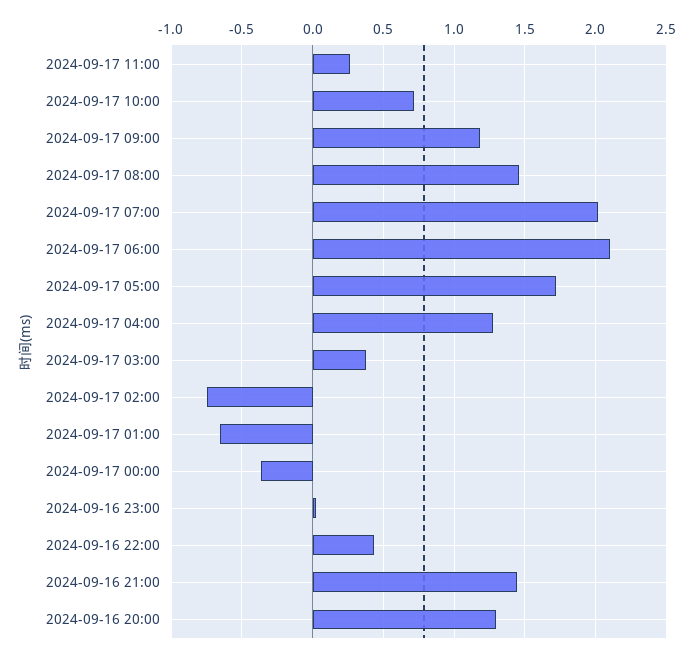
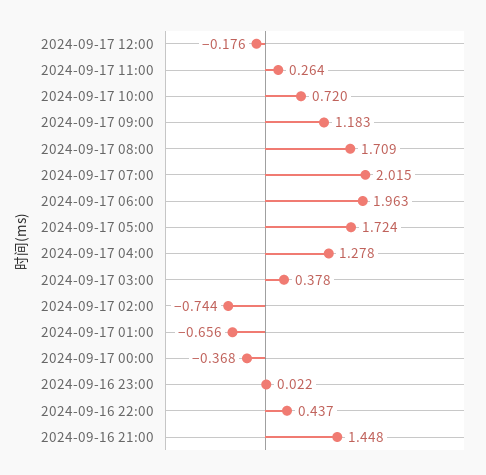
2024-09-17 08:00: 1.45 -> 1.709
2024-09-17 06:00: 2.1 -> 1.963
2024-09-16 20:00: 1.3 -> none
2024-09-17 12:00: none -> -0.176

